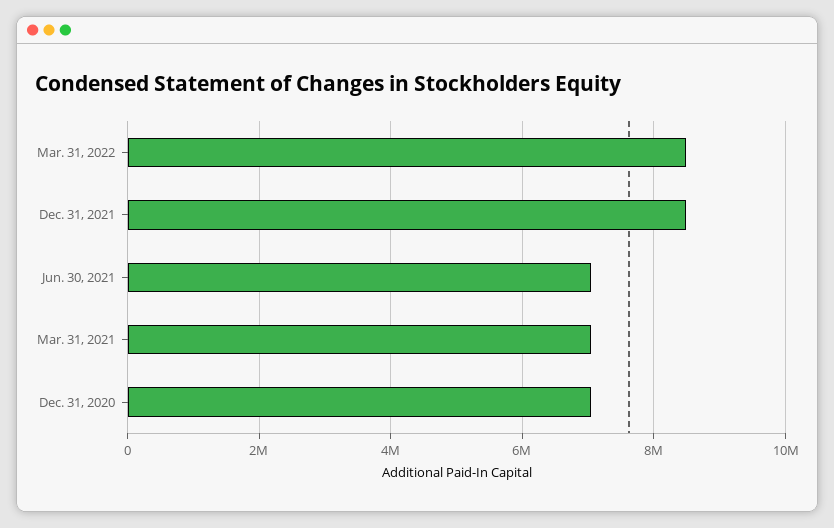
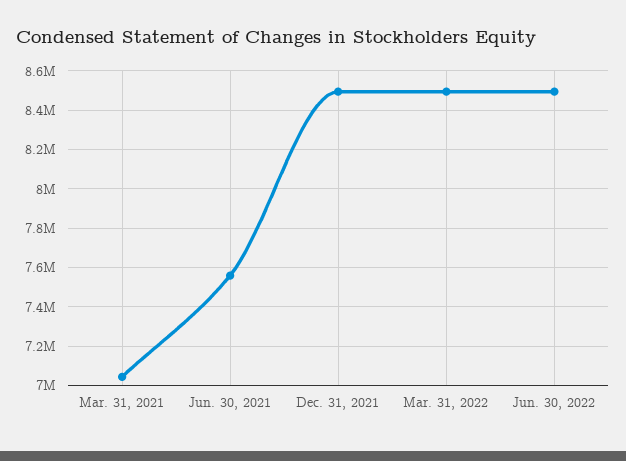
Jun. 30, 2021: 7000000 -> 7550000
Dec. 31, 2020: 7000000 -> none
Jun. 30, 2022: none -> 8500000

